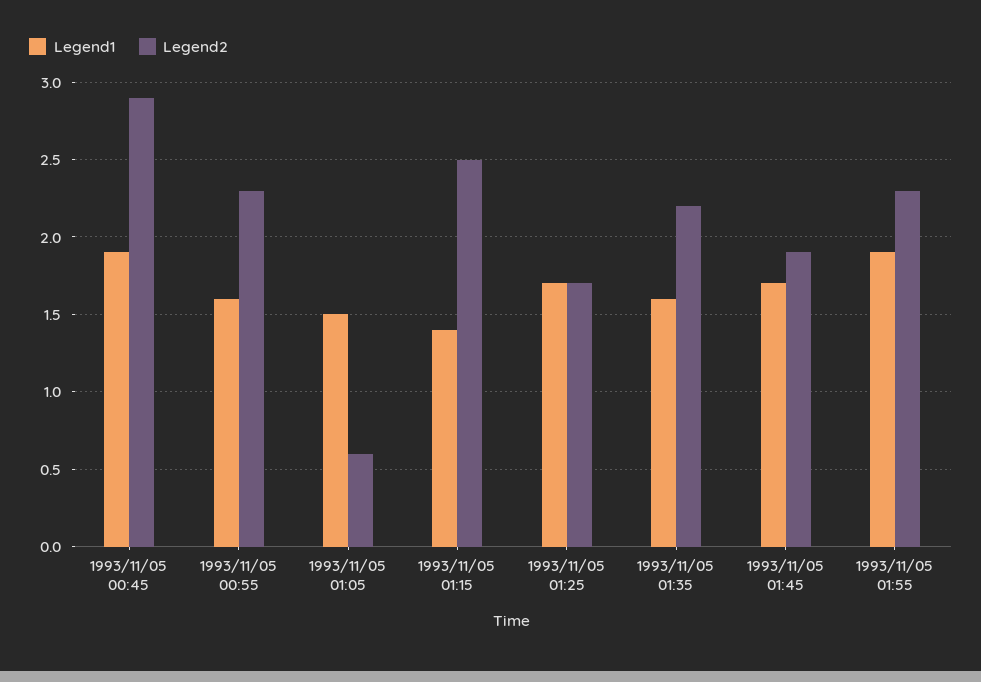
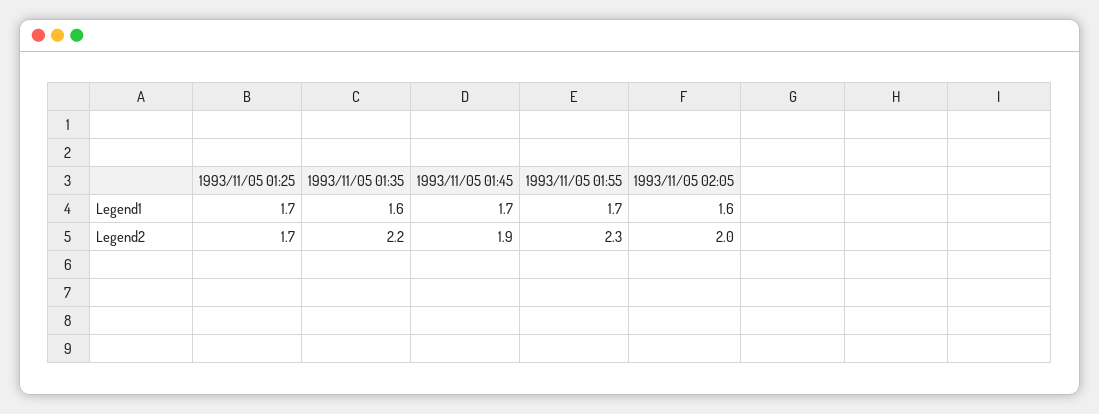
Legend1, 1993/11/05 00:45: 1.9 -> none
Legend2, 1993/11/05 00:45: 2.9 -> none
Legend1, 1993/11/05 00:55: 1.6 -> none
Legend2, 1993/11/05 00:55: 2.3 -> none
Legend1, 1993/11/05 01:05: 1.5 -> none
Legend2, 1993/11/05 01:05: 0.6 -> none
Legend1, 1993/11/05 01:15: 1.4 -> none
Legend2, 1993/11/05 01:15: 2.5 -> none
Legend1, 1993/11/05 01:55: 1.9 -> 1.7
Legend1, 1993/11/05 02:05: none -> 1.6
Legend2, 1993/11/05 02:05: none -> 2

